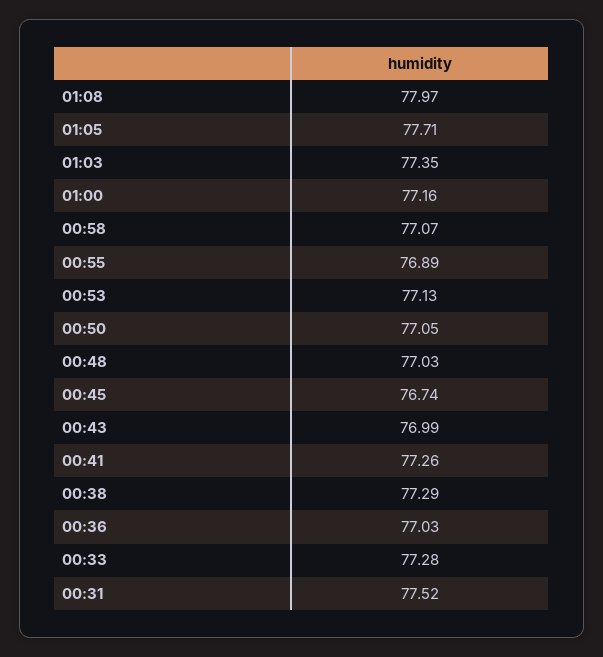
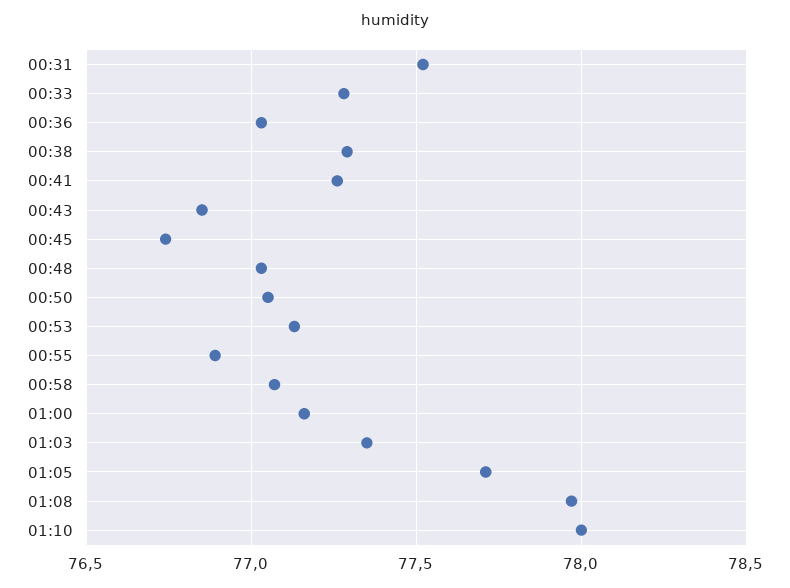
00:43: 76.99 -> 76.85
01:10: none -> 78

